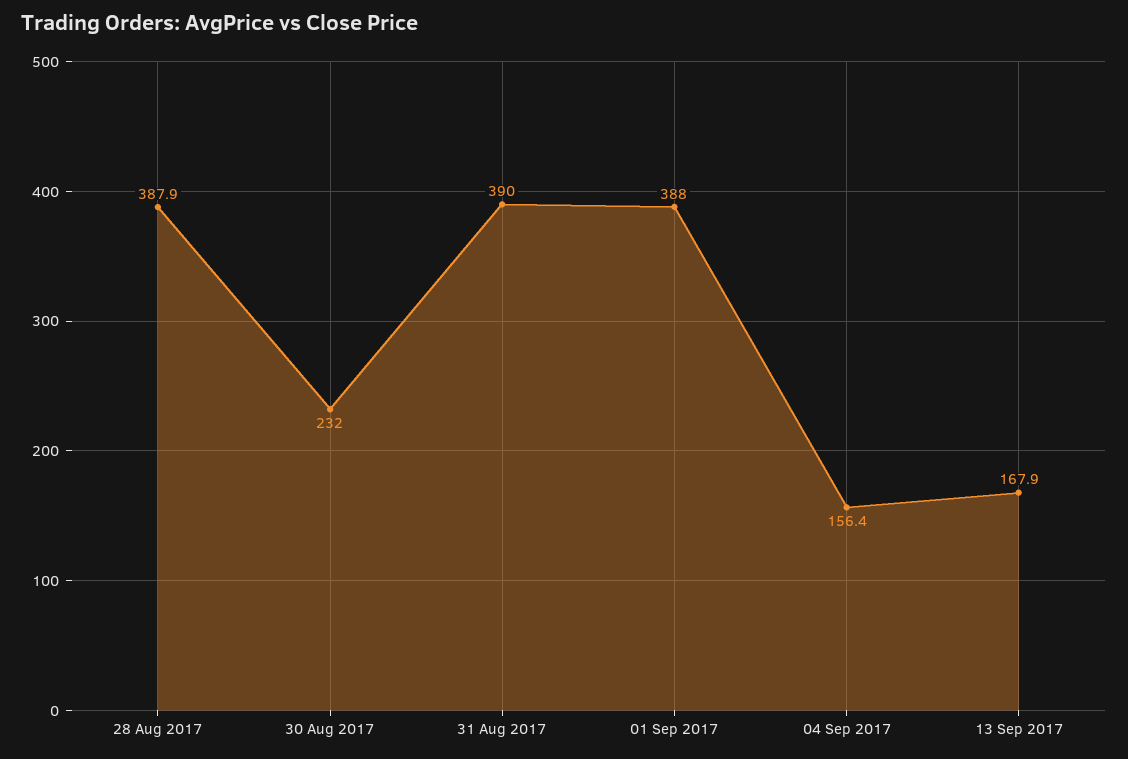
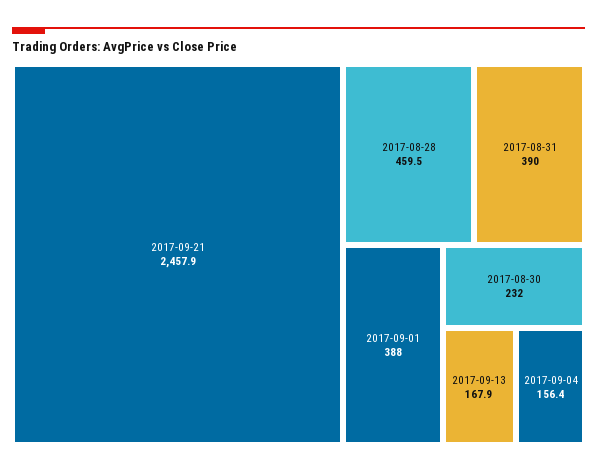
28 Aug 2017: 387.9 -> 459.5
2017-09-21: none -> 2457.9

